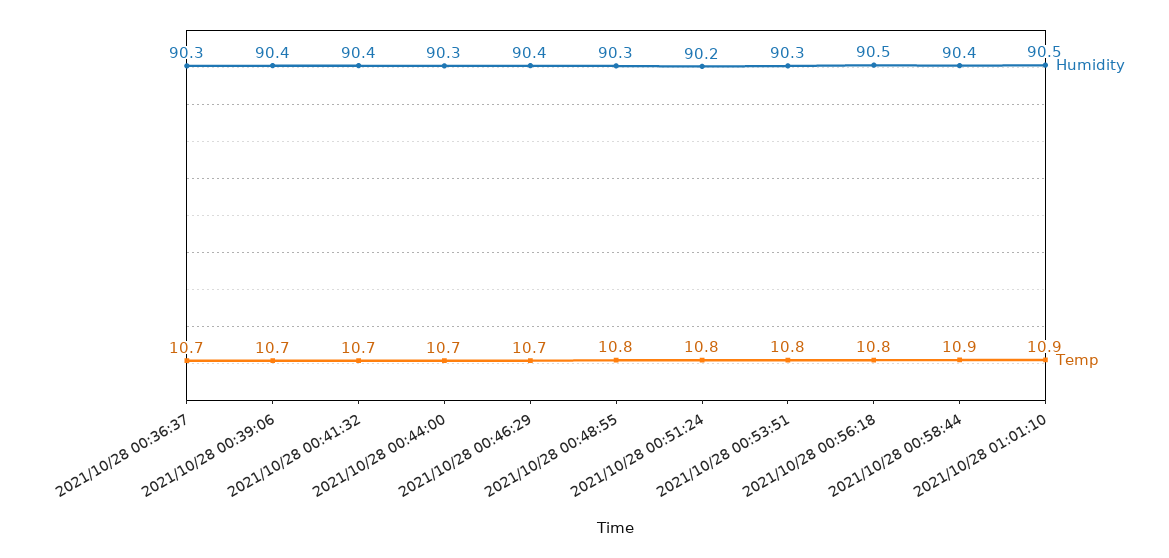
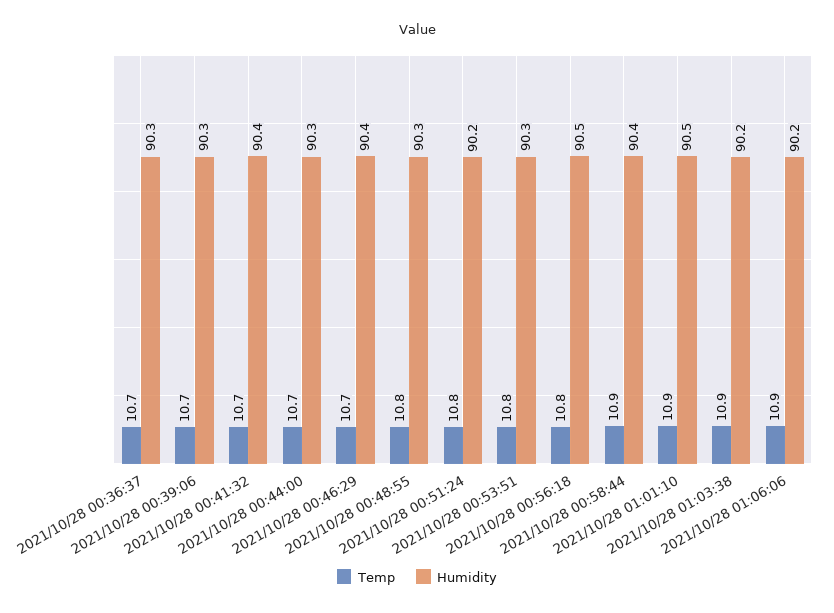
Humidity, 2021/10/28 00:39:06: 90.4 -> 90.3
Temp, 2021/10/28 01:03:38: none -> 10.9
Humidity, 2021/10/28 01:03:38: none -> 90.2
Temp, 2021/10/28 01:06:06: none -> 10.9
Humidity, 2021/10/28 01:06:06: none -> 90.2

